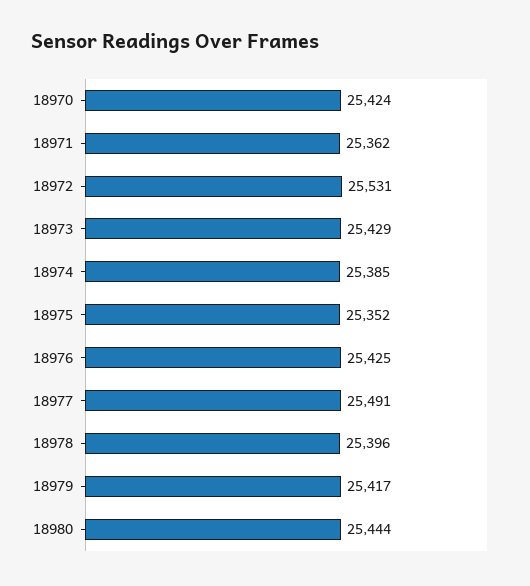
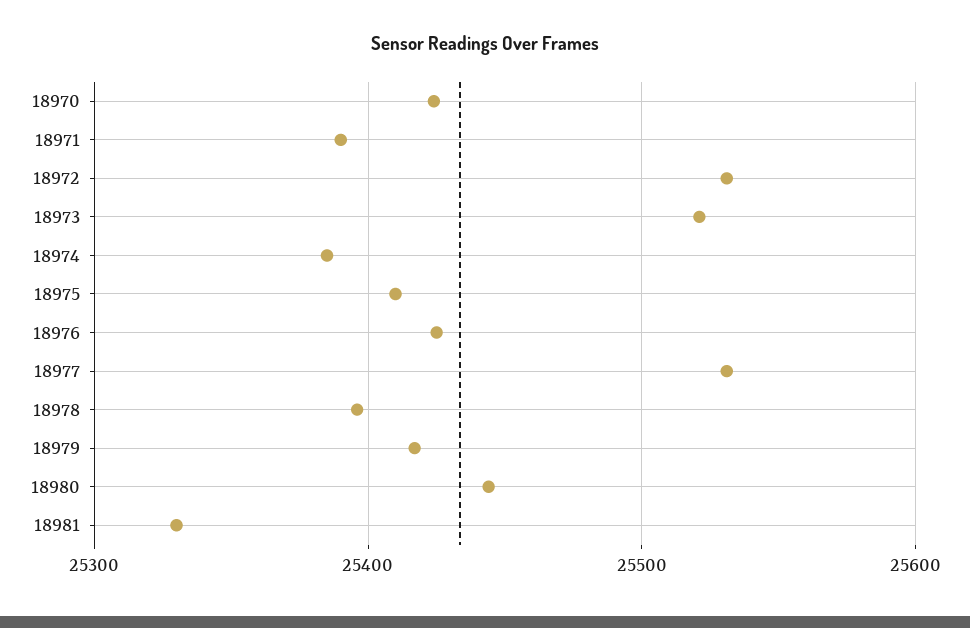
18971: 25362 -> 25390
18973: 25429 -> 25520
18975: 25352 -> 25410
18977: 25491 -> 25530
18981: none -> 25330

